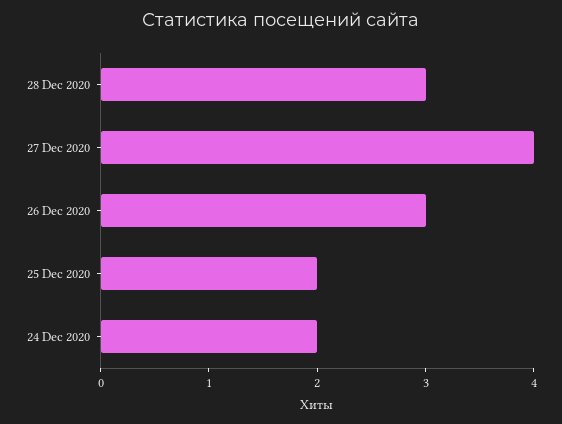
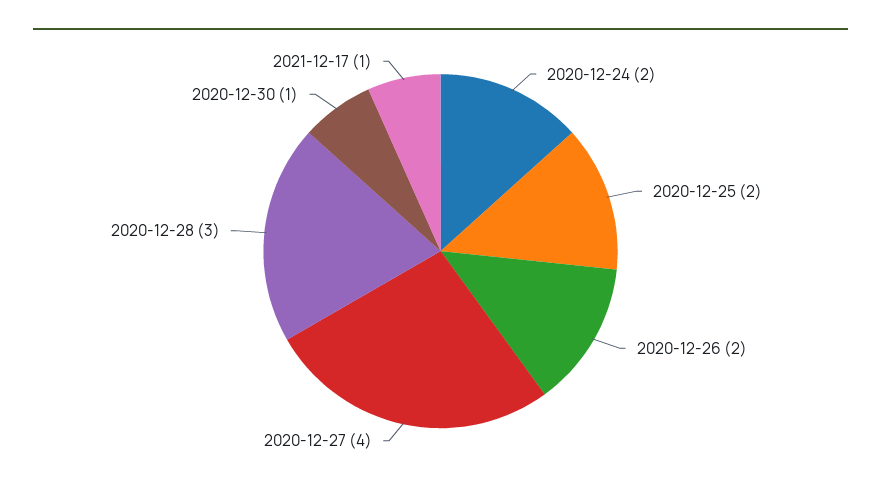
26 Dec 2020: 3 -> 2
2020-12-30: none -> 1
2021-12-17: none -> 1

